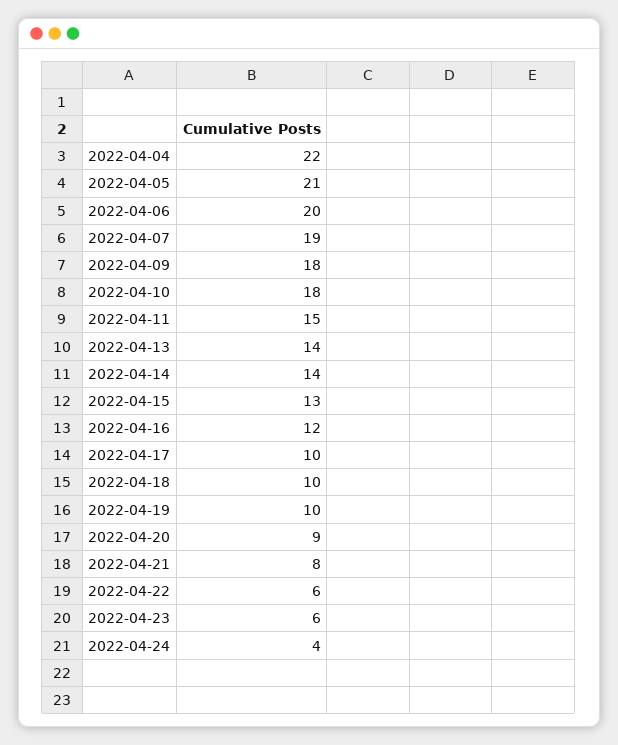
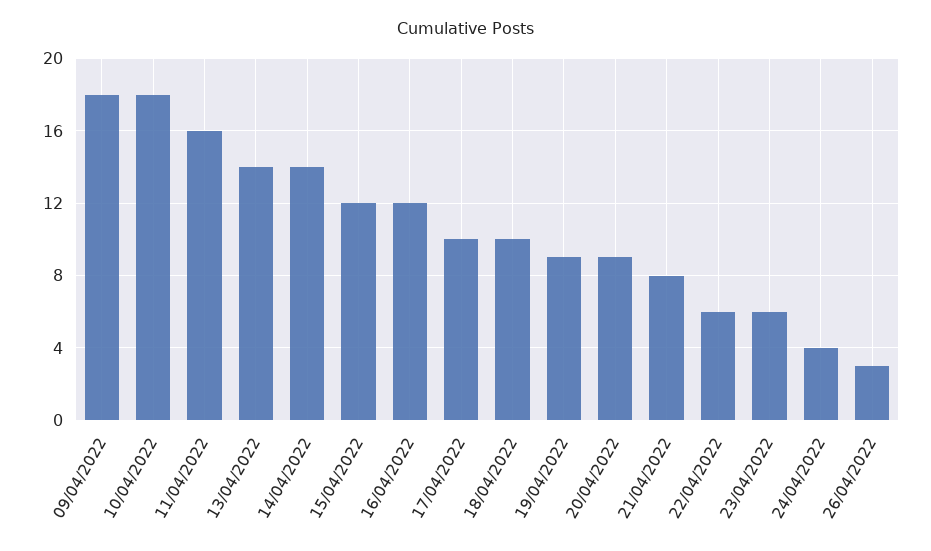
2022-04-04: 22 -> none
2022-04-05: 21 -> none
2022-04-06: 20 -> none
2022-04-07: 19 -> none
2022-04-11: 15 -> 16
2022-04-15: 13 -> 12
2022-04-19: 10 -> 9
26/04/2022: none -> 3

